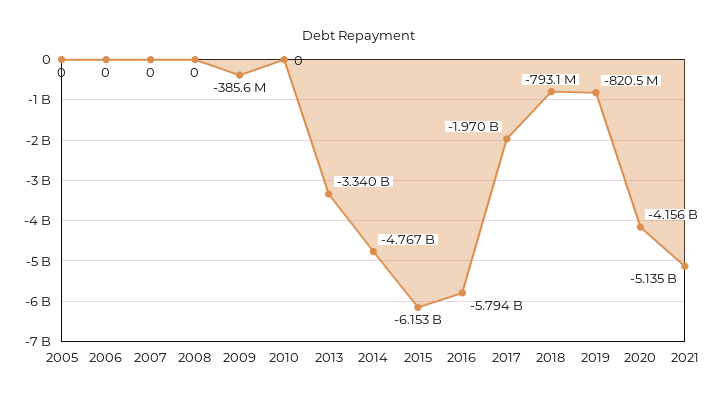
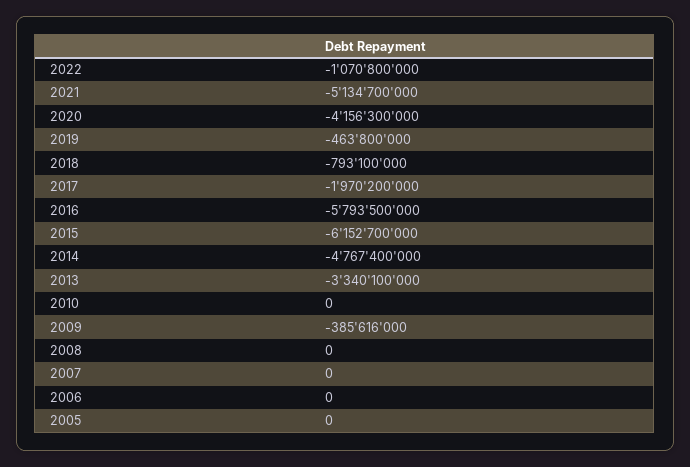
2019: -820500000 -> -463800000
2022: none -> -1070800000

